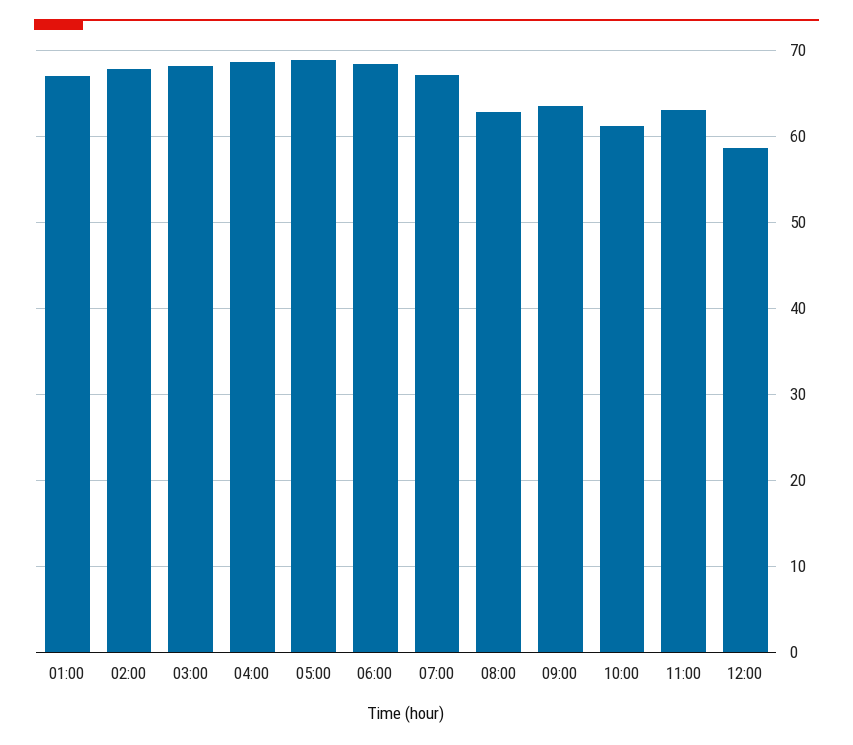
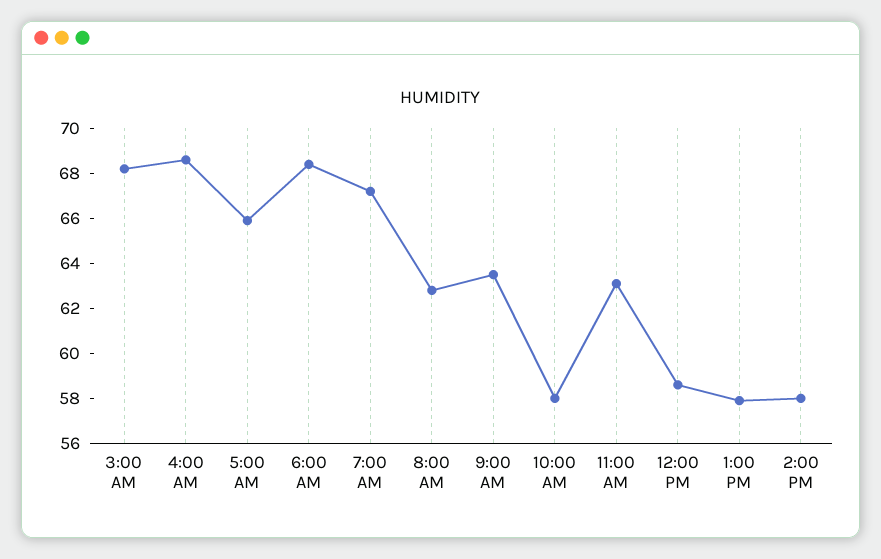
01:00: 67 -> none
02:00: 68 -> none
05:00: 69 -> 66
10:00: 61 -> 58
1:00 PM: none -> 58
2:00 PM: none -> 58

